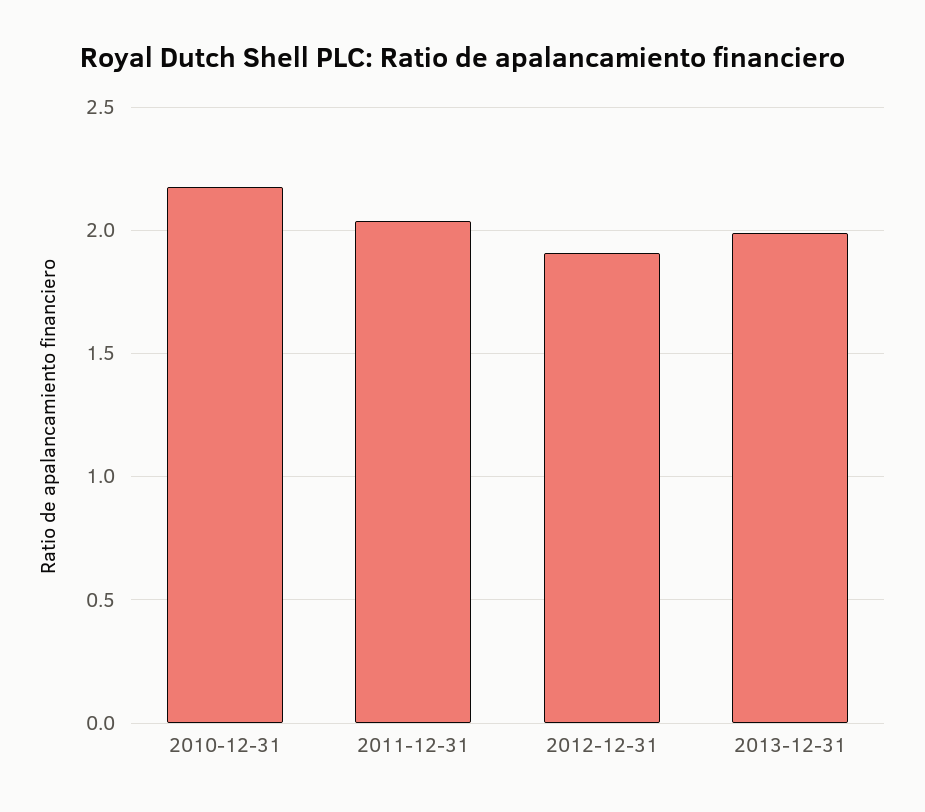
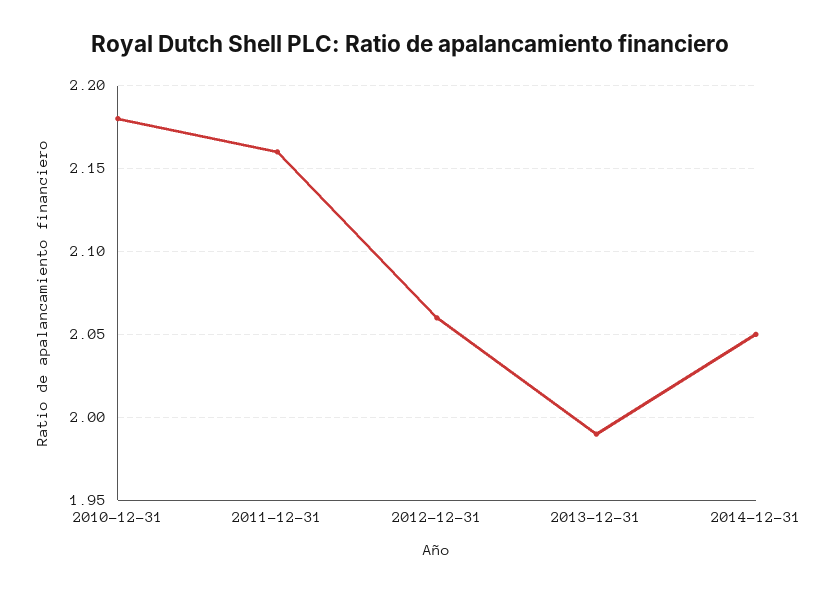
2011-12-31: 2.05 -> 2.16
2012-12-31: 1.9 -> 2.06
2014-12-31: none -> 2.05

